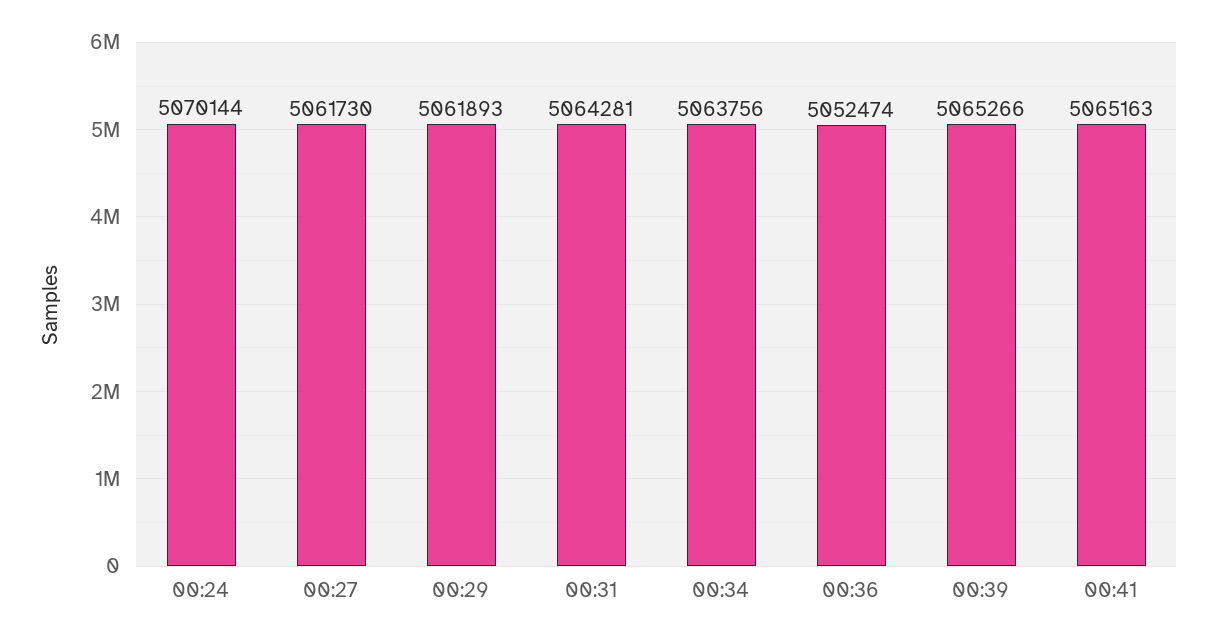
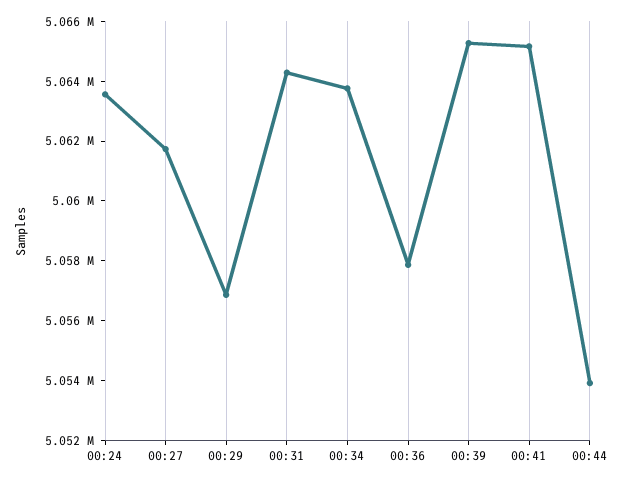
00:24: 5070144 -> 5063500
00:29: 5061893 -> 5057000
00:36: 5052474 -> 5058000
00:44: none -> 5054000

